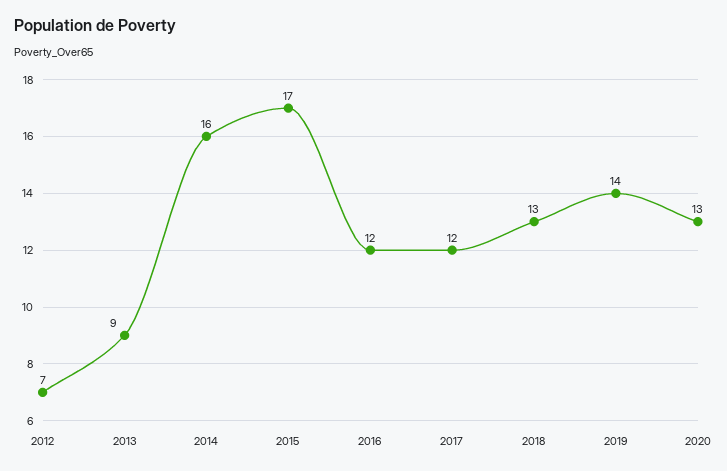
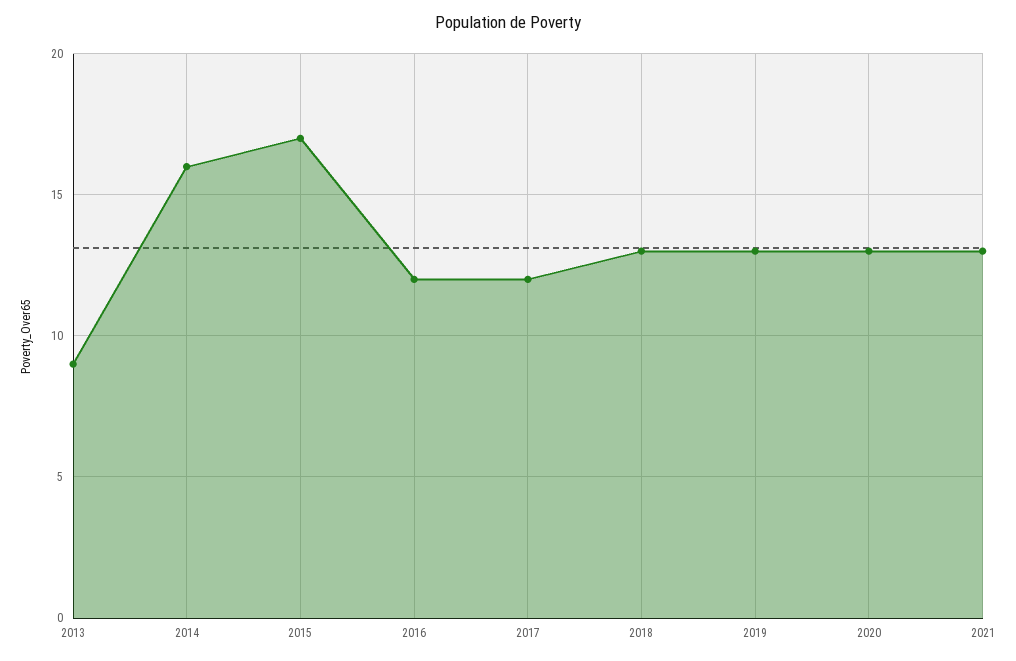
2012: 7 -> none
2019: 14 -> 13
2021: none -> 13

